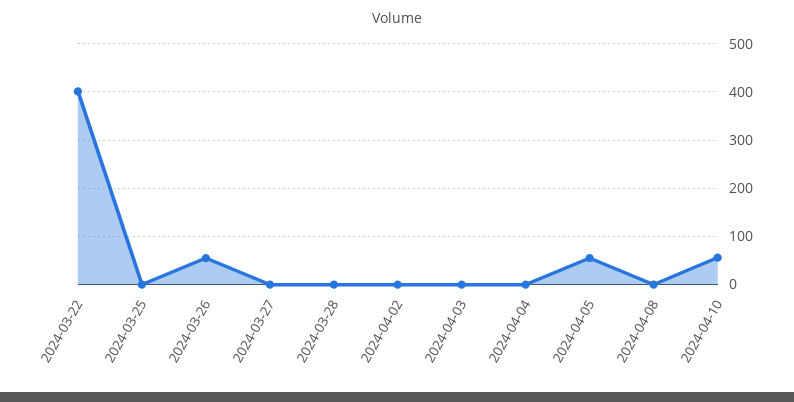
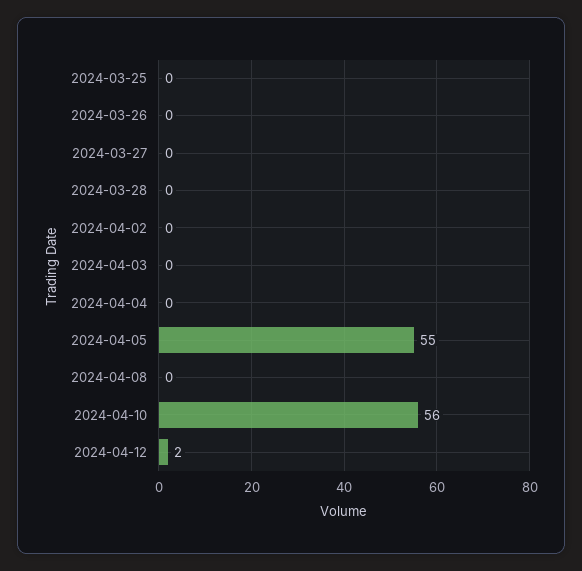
2024-03-22: 400 -> none
2024-03-26: 60 -> 0
2024-04-12: none -> 2

